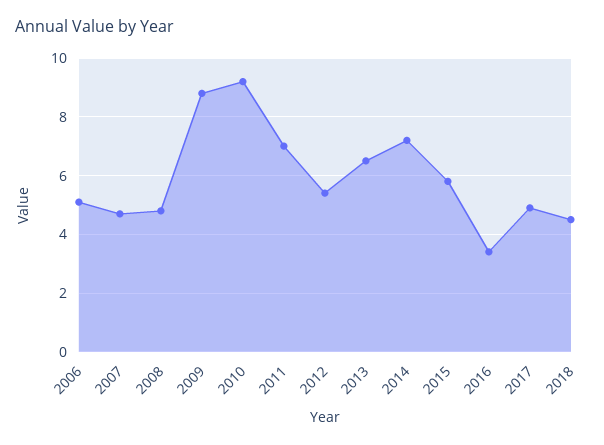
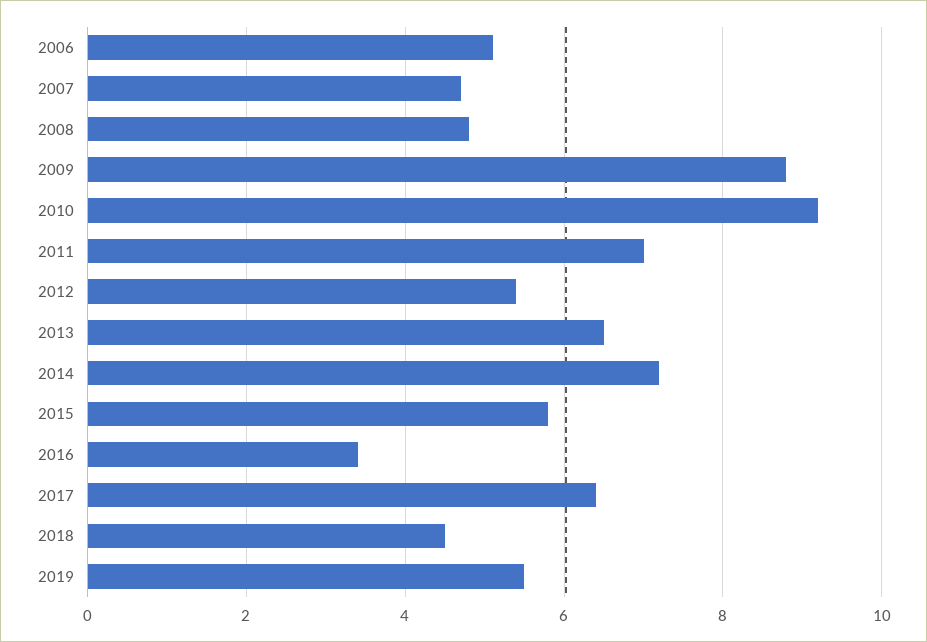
2017: 5 -> 6.5
2019: none -> 5.5

